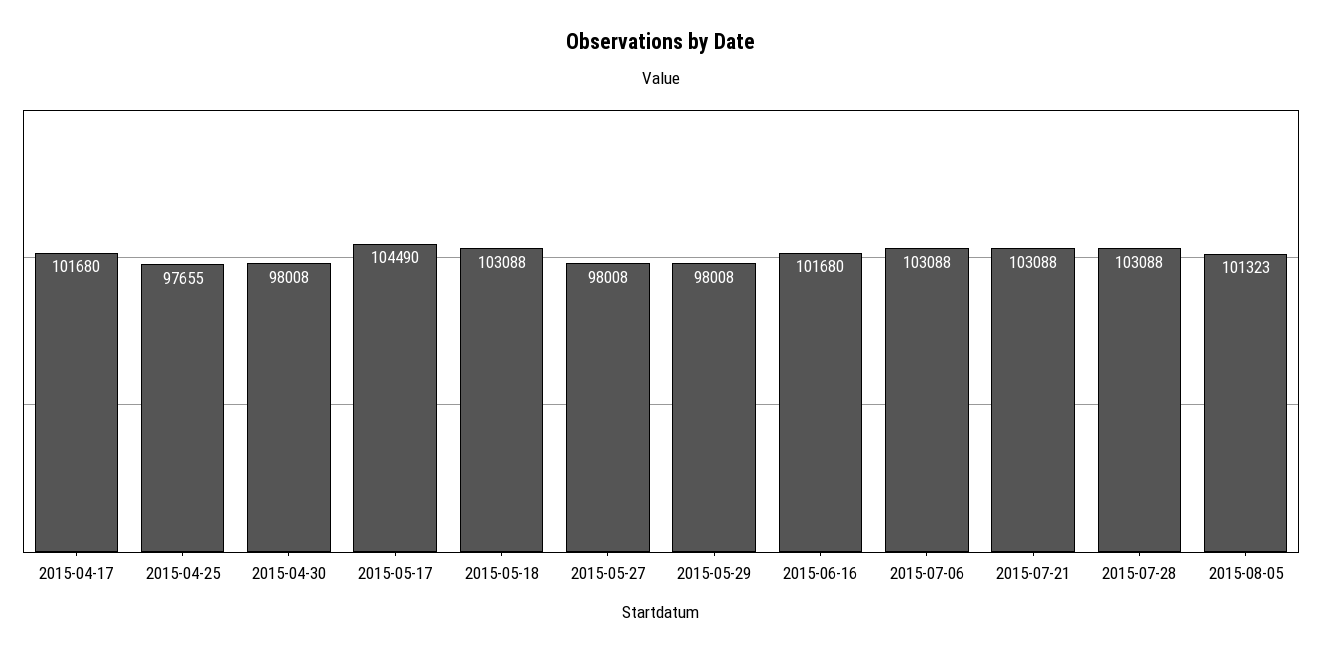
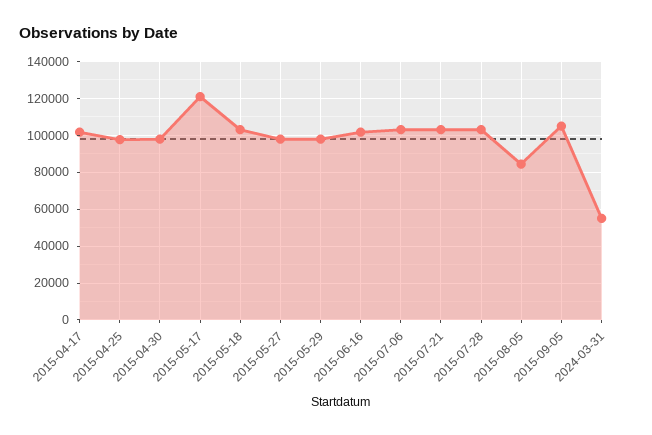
2015-05-17: 104490 -> 120000
2015-08-05: 101323 -> 85000
2015-09-05: none -> 105000
2024-03-31: none -> 55000

